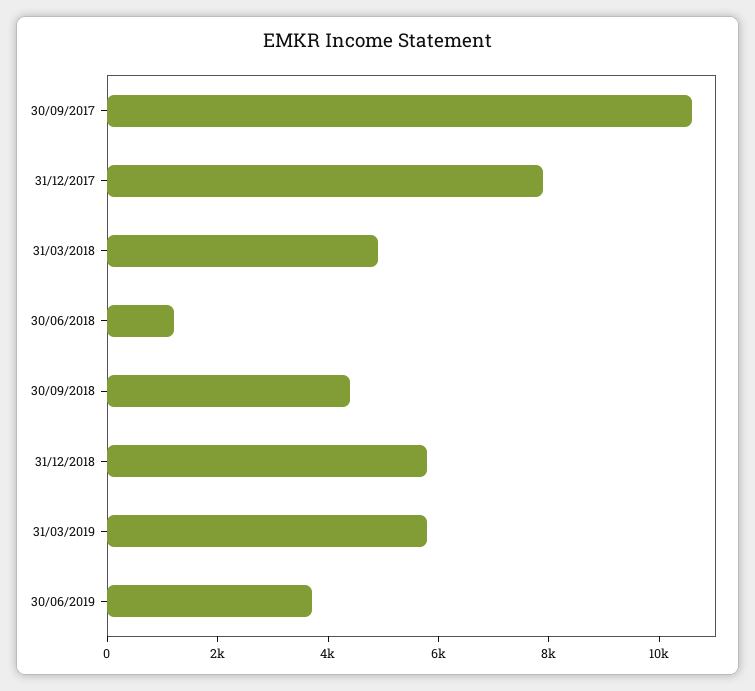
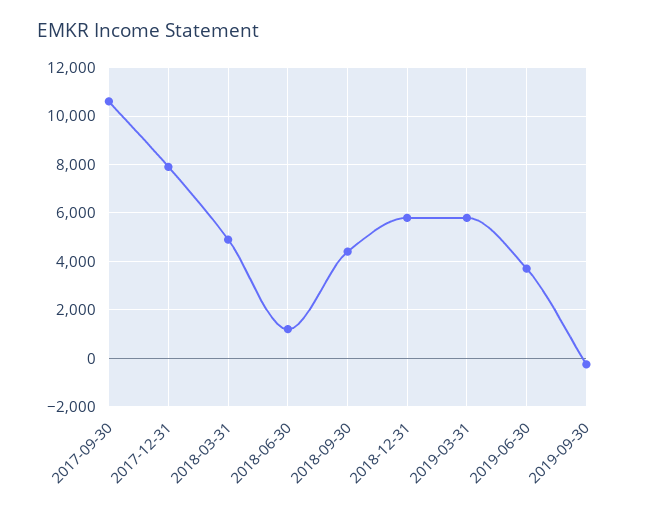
2019-09-30: none -> -250

